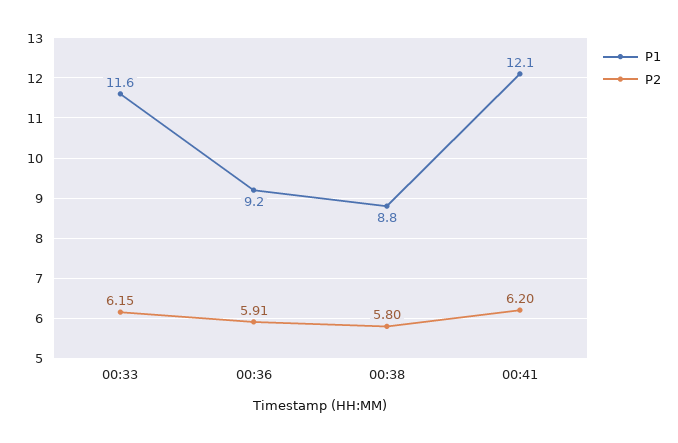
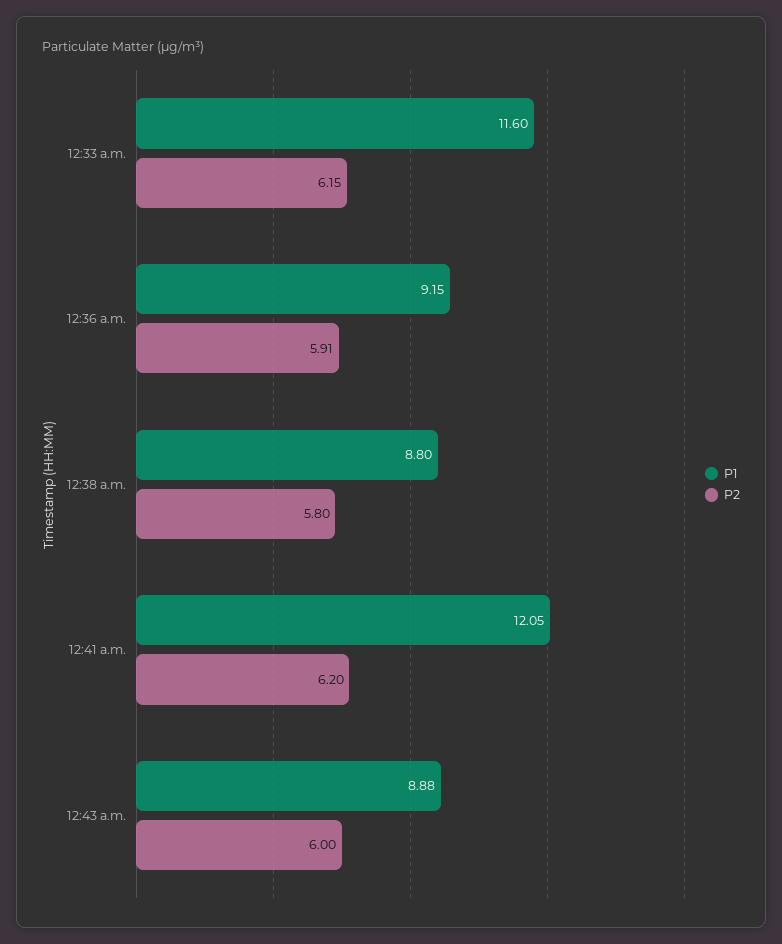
P1, 12:43 a.m.: none -> 8.88
P2, 12:43 a.m.: none -> 6

